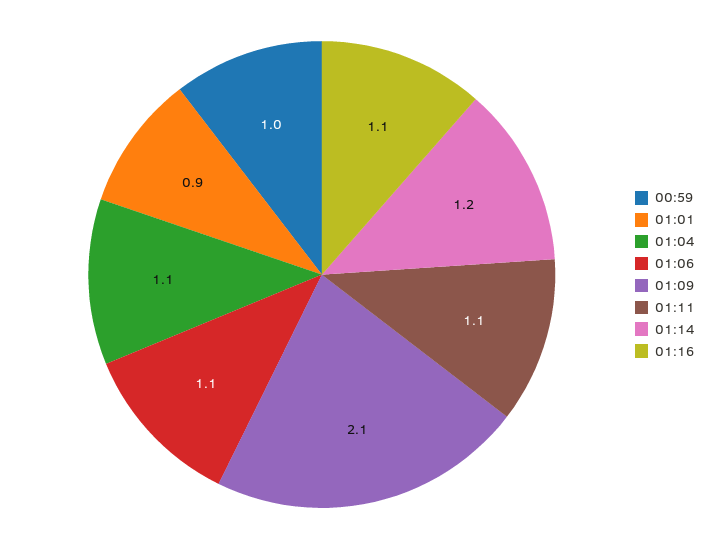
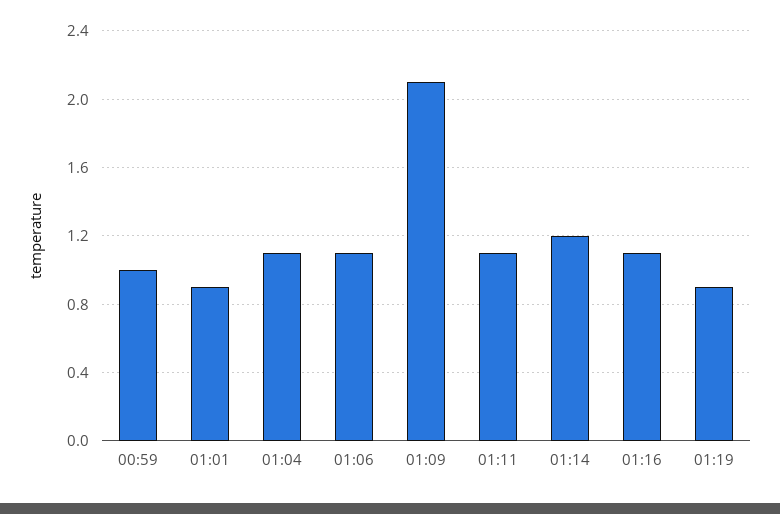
01:19: none -> 0.9

